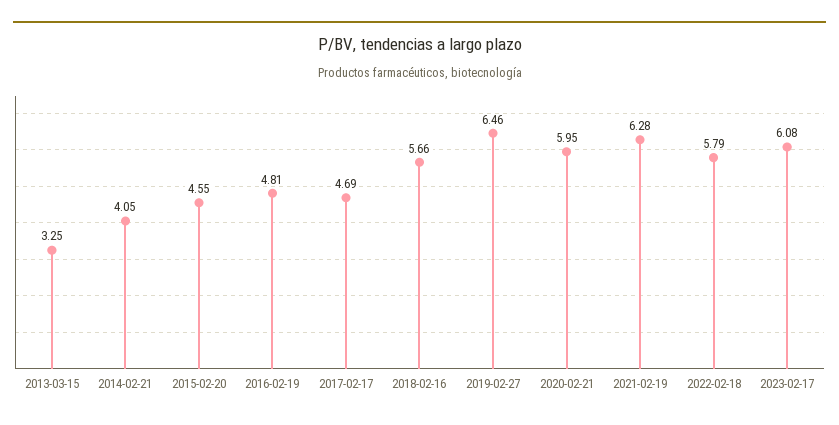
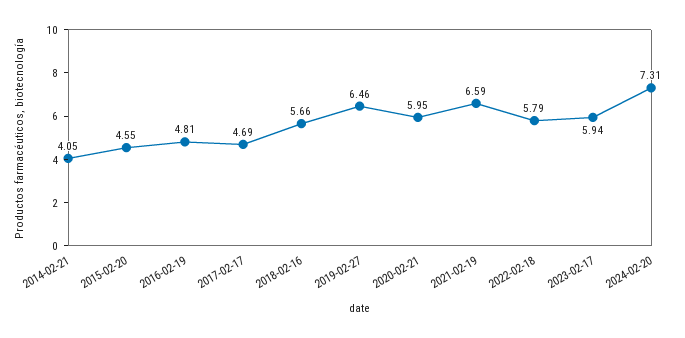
2013-03-15: 3.25 -> none
2021-02-19: 6.28 -> 6.59
2023-02-17: 6.08 -> 5.94
2024-02-20: none -> 7.31

